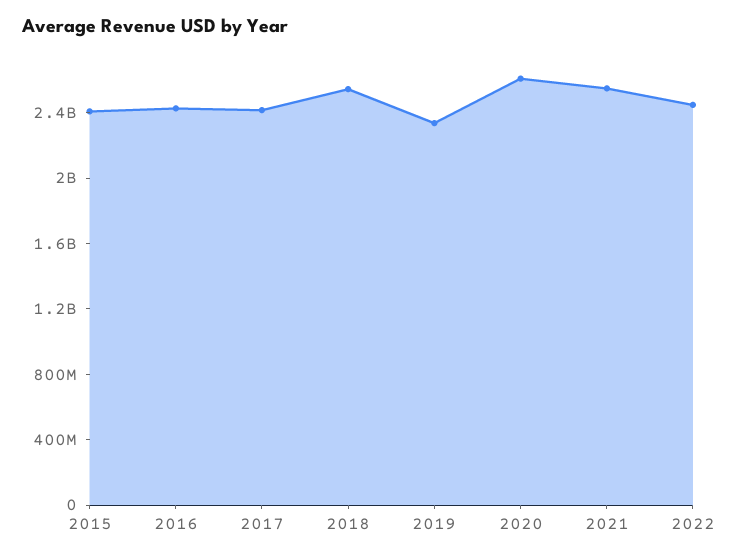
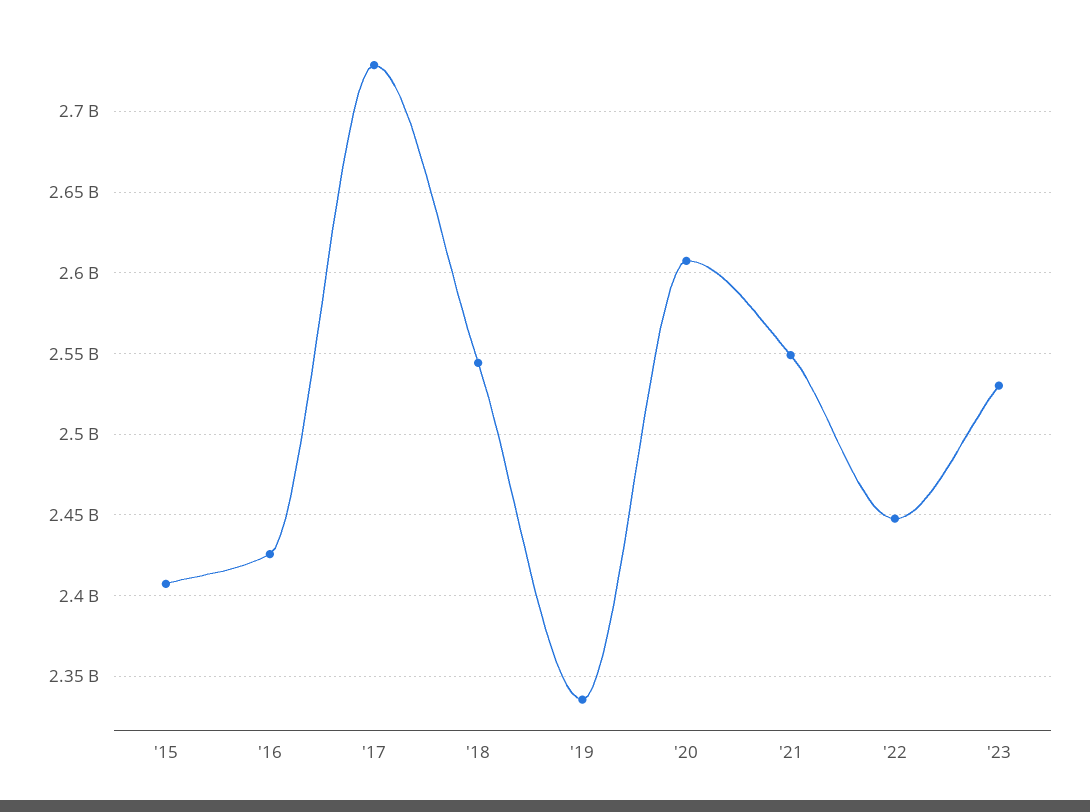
2017: 2400000000 -> 2730000000
'23: none -> 2530000000

